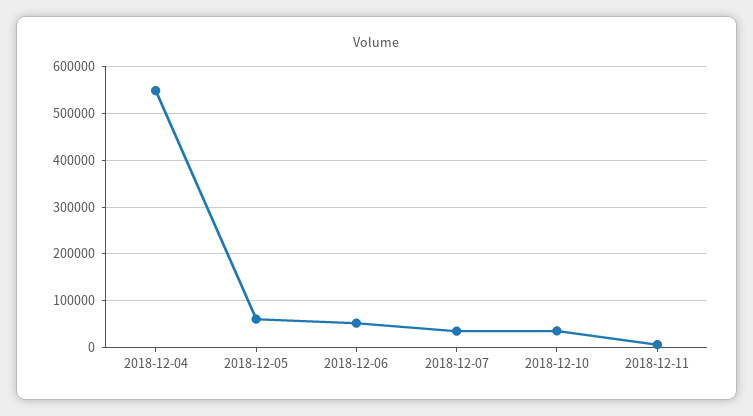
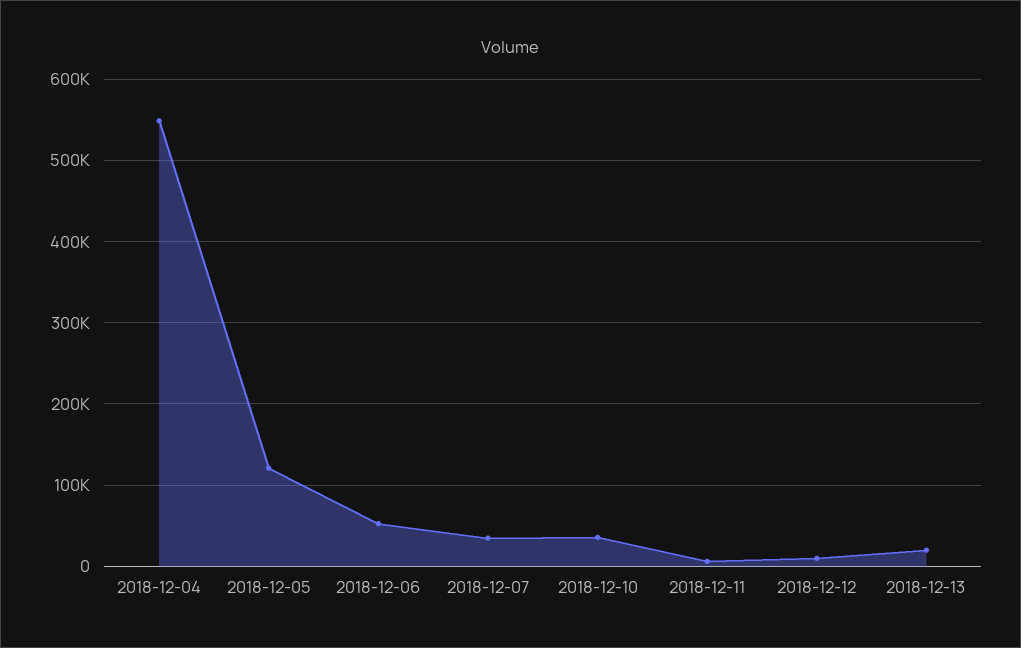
2018-12-05: 60000 -> 120000
2018-12-12: none -> 10000
2018-12-13: none -> 20000

